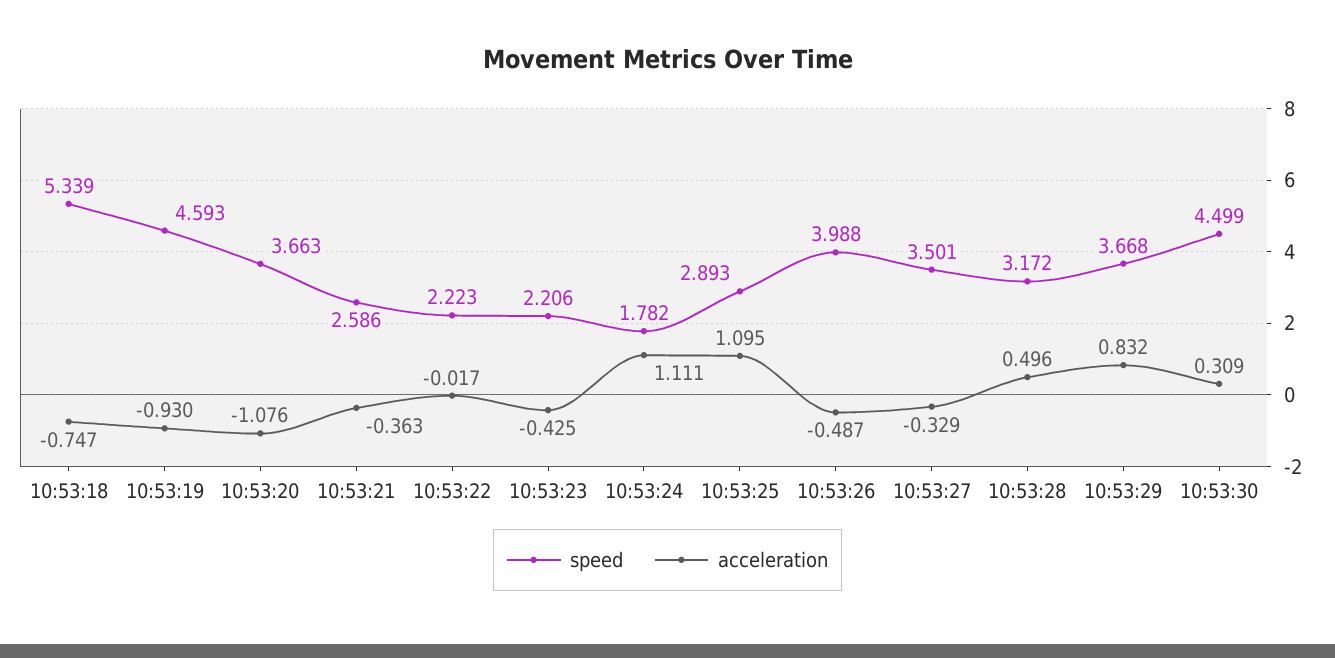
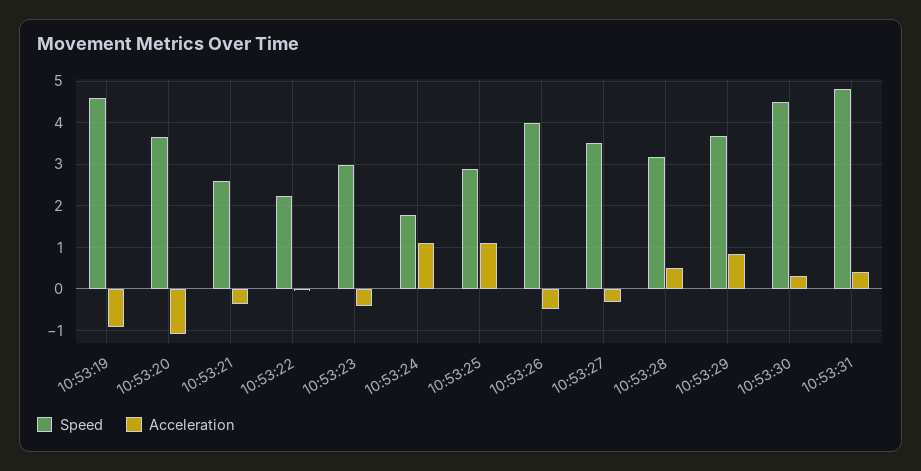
speed, 10:53:18: 5.339 -> none
acceleration, 10:53:18: -0.747 -> none
speed, 10:53:23: 2.206 -> 3
speed, 10:53:31: none -> 4.8
acceleration, 10:53:31: none -> 0.4

